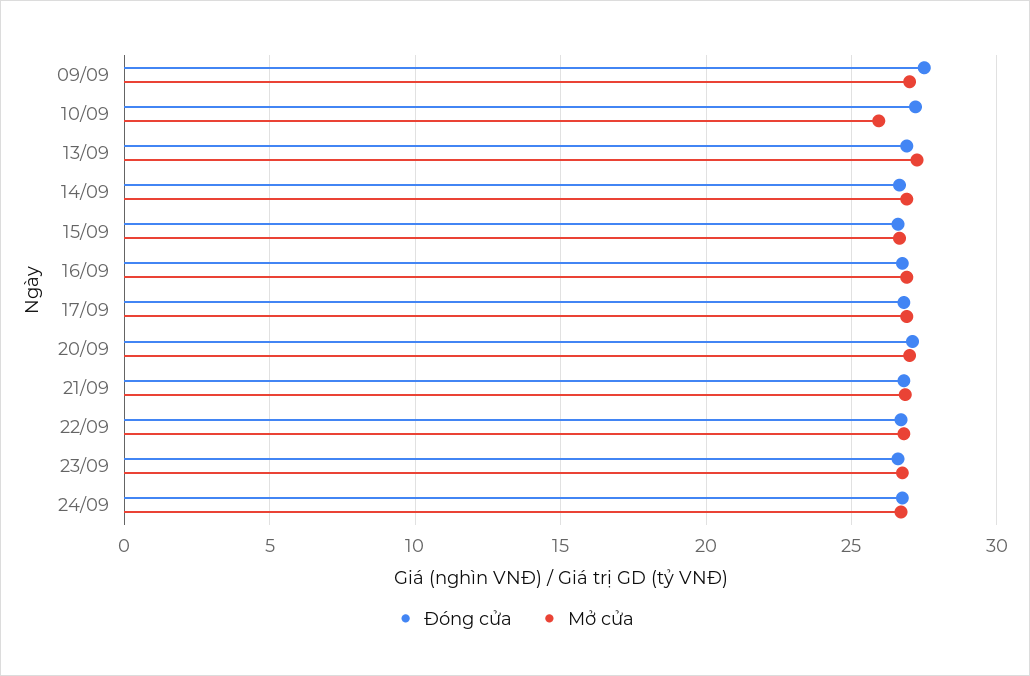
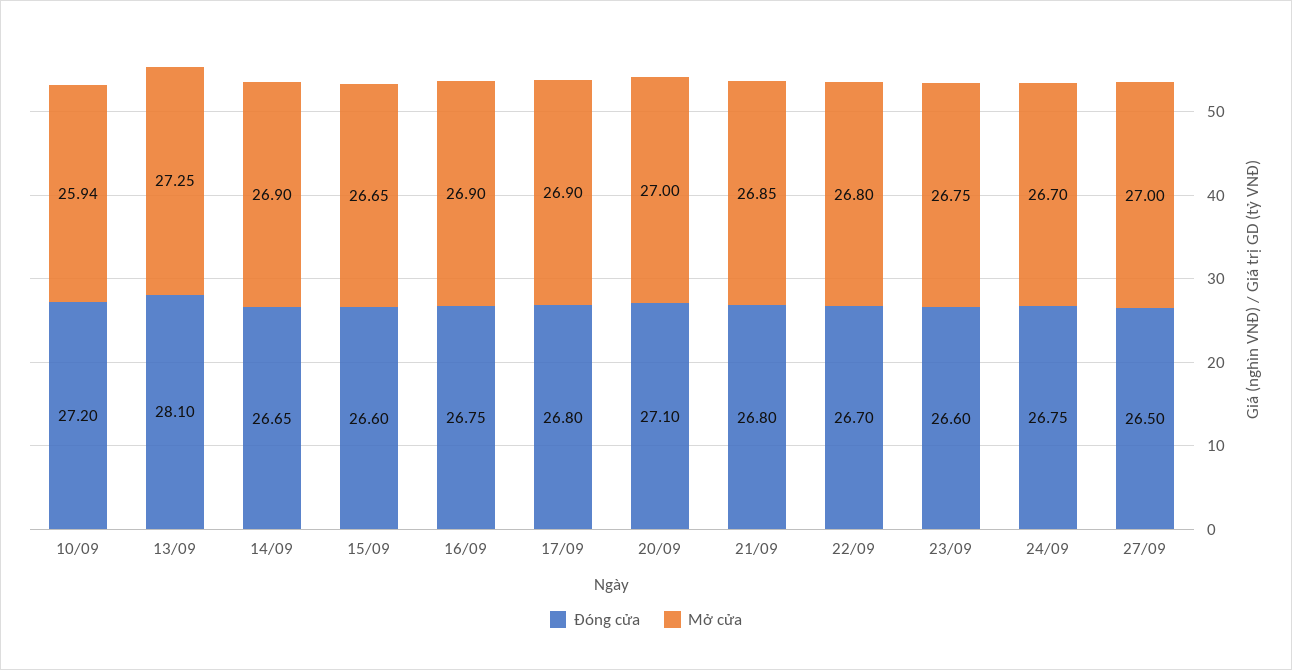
Đóng cửa, 09/09: 27.5 -> none
Mở cửa, 09/09: 27 -> none
Đóng cửa, 13/09: 27 -> 28.1
Đóng cửa, 27/09: none -> 26.5
Mở cửa, 27/09: none -> 27

